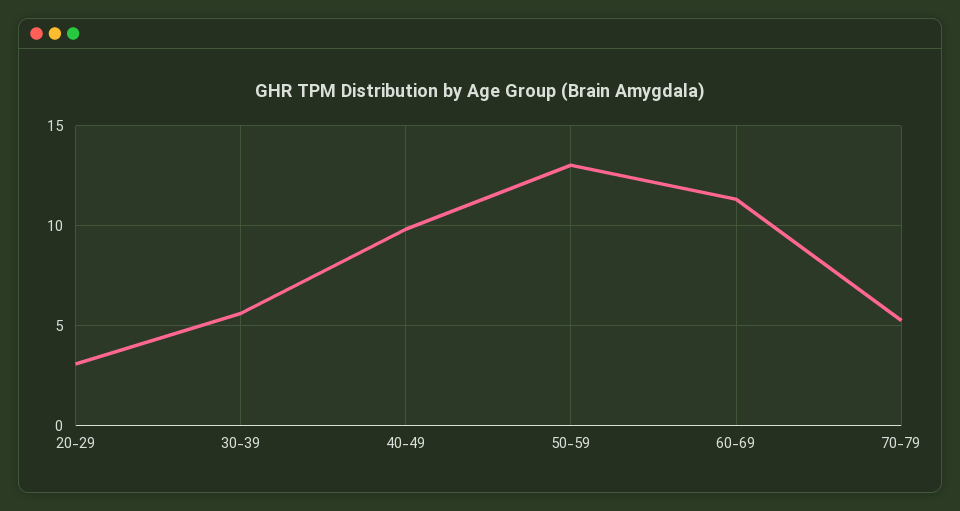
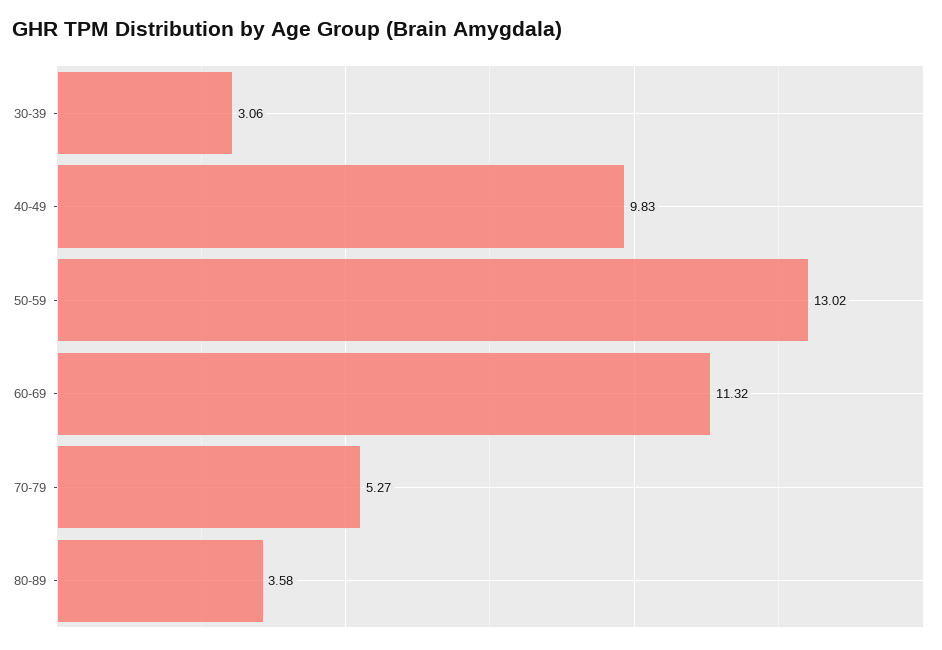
20-29: 3 -> none
30-39: 5.5 -> 3.06
80-89: none -> 3.58

